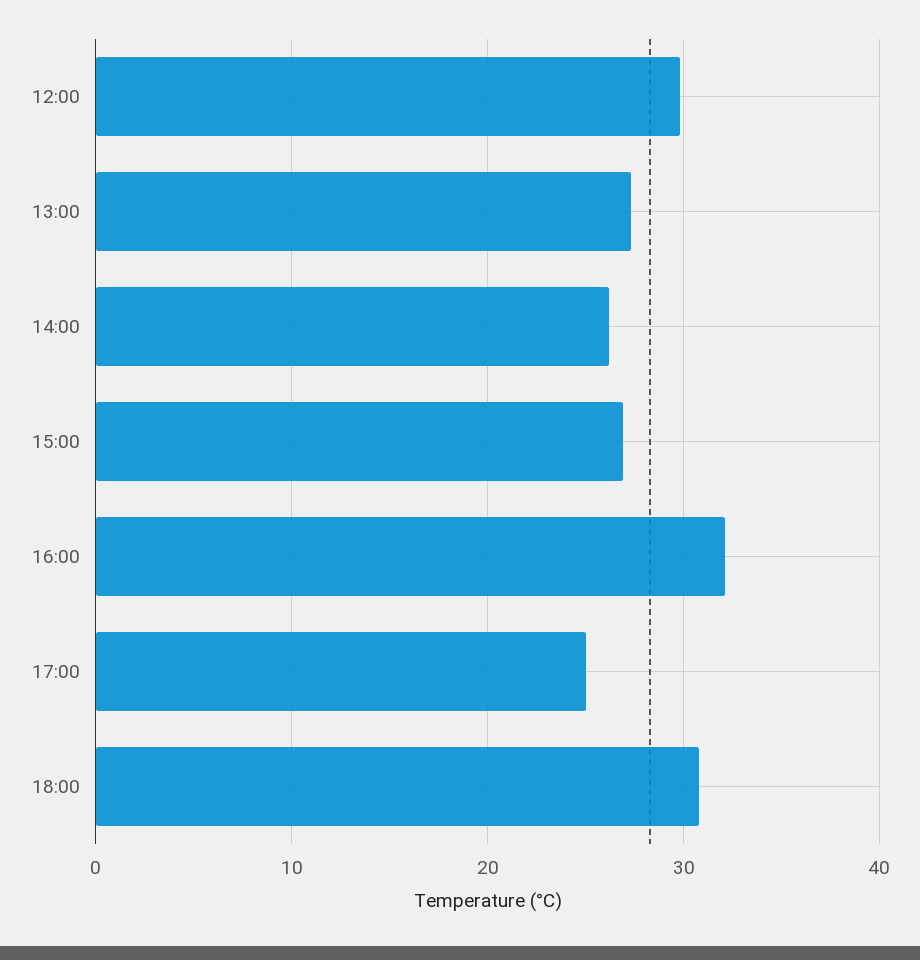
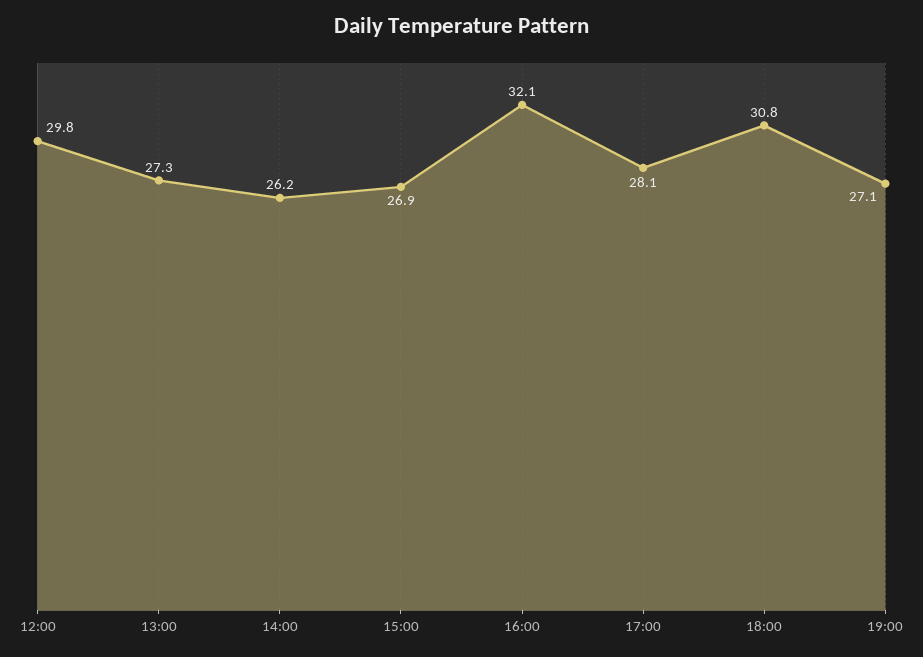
17:00: 25 -> 28.1
19:00: none -> 27.1

